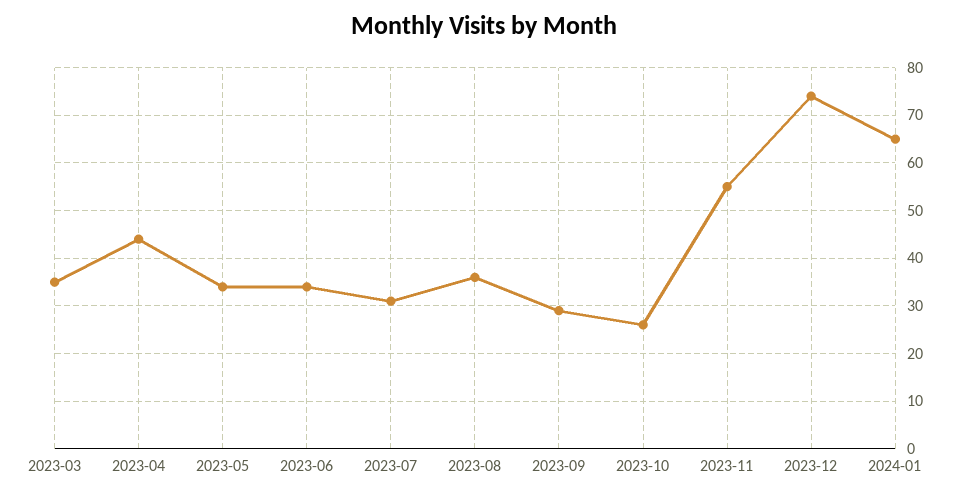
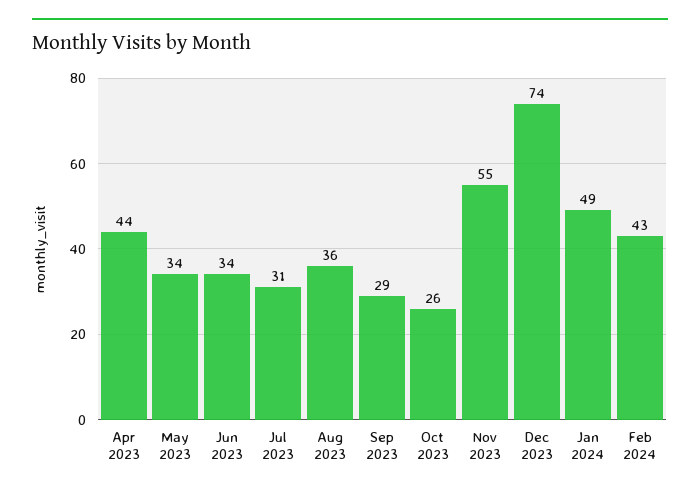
2023-03: 35 -> none
2024-01: 65 -> 49
Feb 2024: none -> 43

